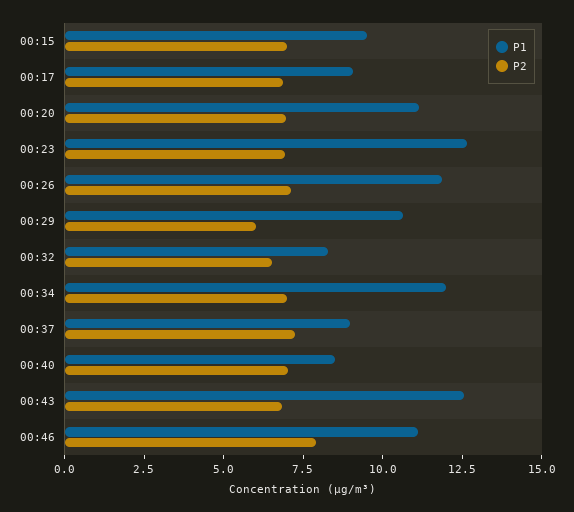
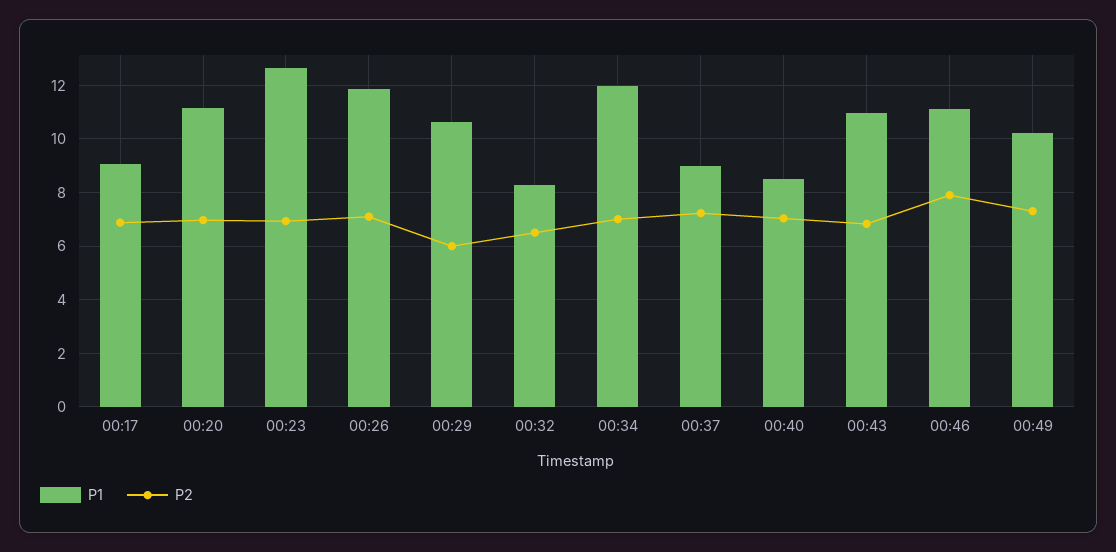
P1, 00:15: 9.5 -> none
P2, 00:15: 7 -> none
P1, 00:43: 12.5 -> 11
P1, 00:49: none -> 10.25
P2, 00:49: none -> 7.25

